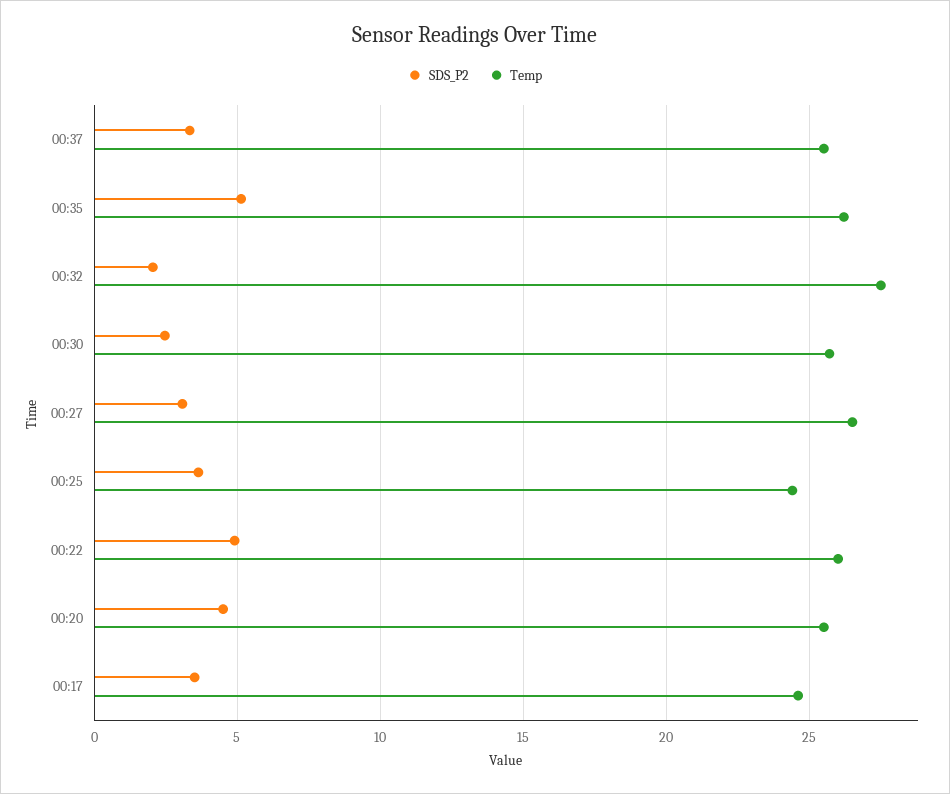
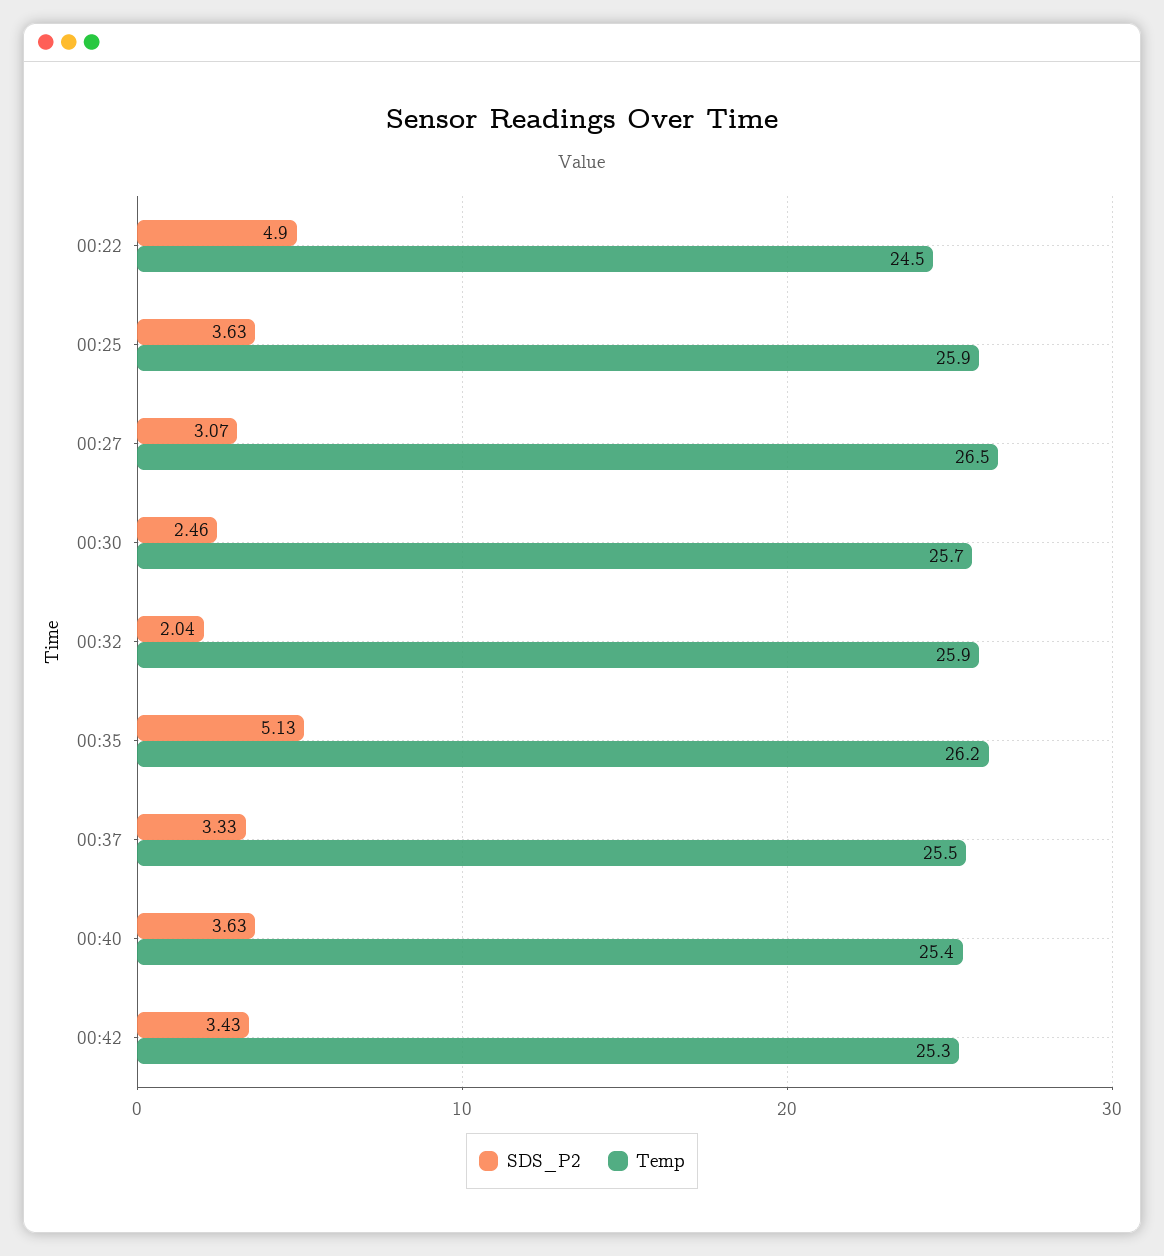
Temp, 00:32: 27.5 -> 25.9
Temp, 00:25: 24.5 -> 25.9
Temp, 00:22: 26 -> 24.5
SDS_P2, 00:20: 4.5 -> none
Temp, 00:20: 25.5 -> none
SDS_P2, 00:17: 3.5 -> none
Temp, 00:17: 24.5 -> none
SDS_P2, 00:40: none -> 3.63
Temp, 00:40: none -> 25.4
SDS_P2, 00:42: none -> 3.43
Temp, 00:42: none -> 25.3

